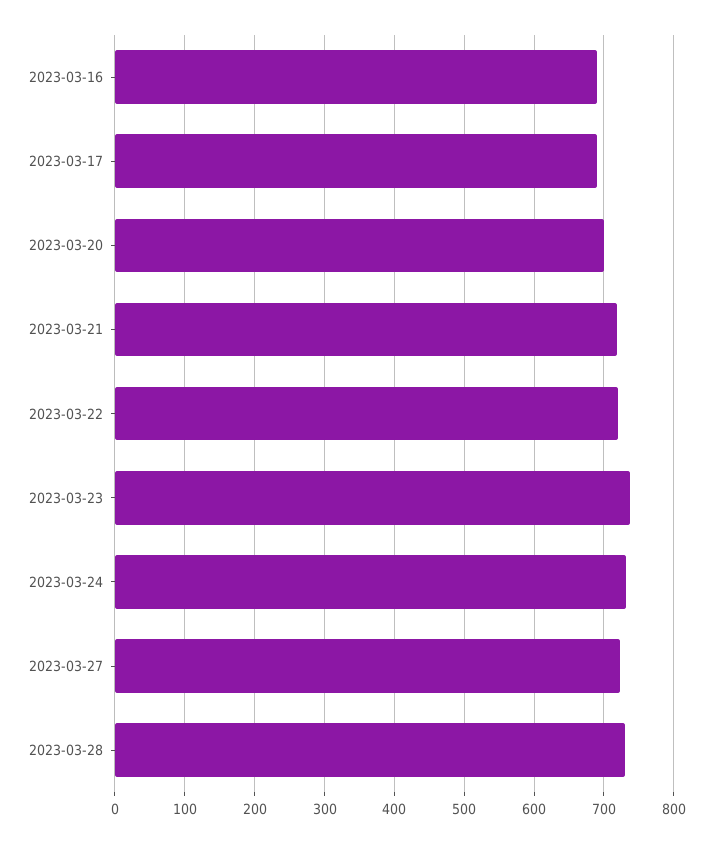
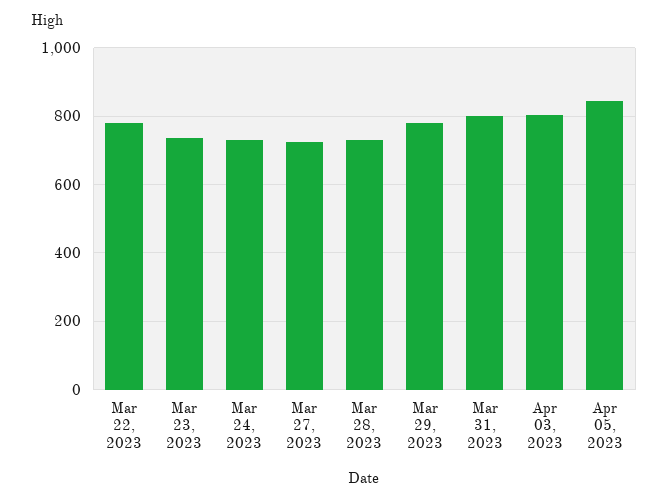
2023-03-16: 690 -> none
2023-03-17: 690 -> none
2023-03-20: 700 -> none
2023-03-21: 720 -> none
2023-03-22: 720 -> 780
Mar 29, 2023: none -> 780
Mar 31, 2023: none -> 800
Apr 03, 2023: none -> 800
Apr 05, 2023: none -> 840

